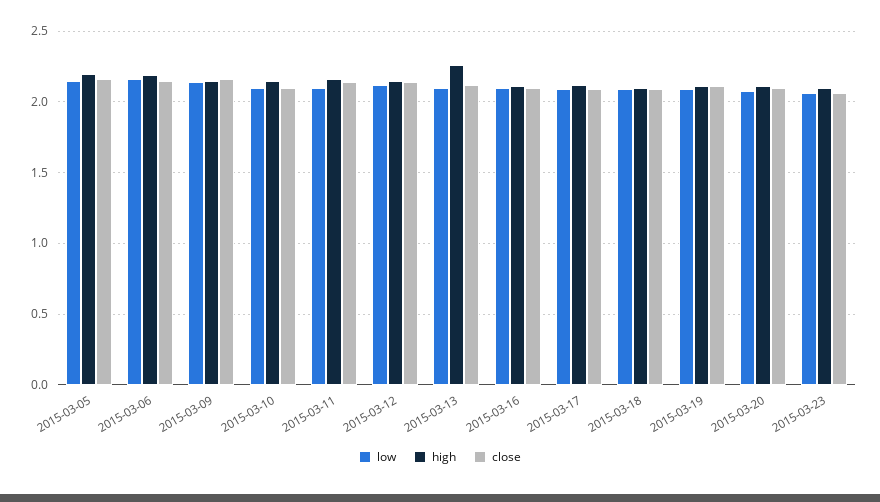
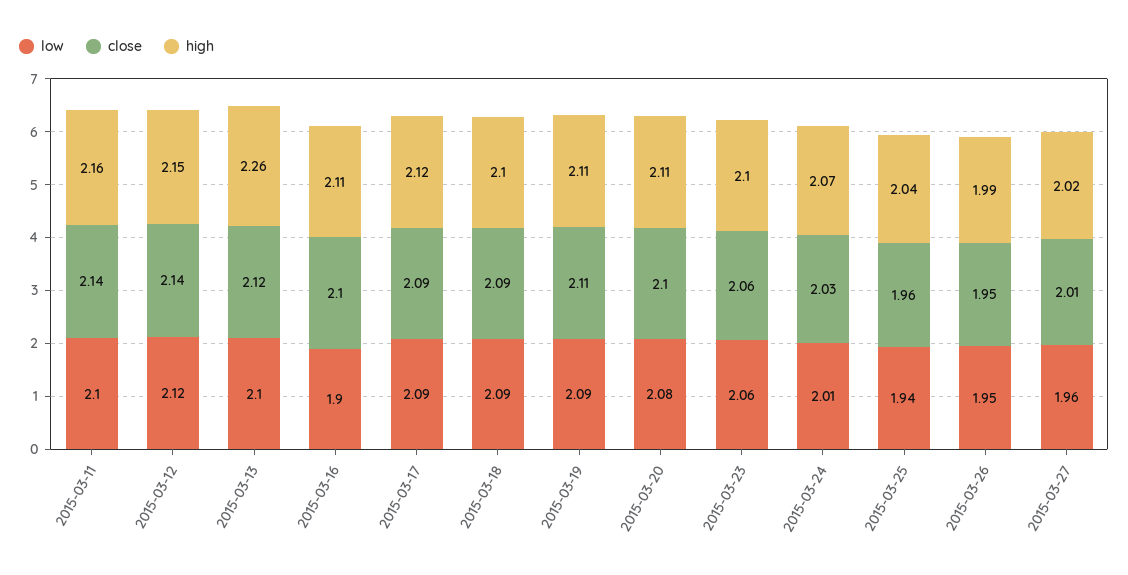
low, 2015-03-05: 2.15 -> none
high, 2015-03-05: 2.2 -> none
close, 2015-03-05: 2.15 -> none
low, 2015-03-06: 2.15 -> none
high, 2015-03-06: 2.2 -> none
close, 2015-03-06: 2.15 -> none
low, 2015-03-09: 2.15 -> none
high, 2015-03-09: 2.15 -> none
close, 2015-03-09: 2.15 -> none
low, 2015-03-10: 2.1 -> none
high, 2015-03-10: 2.15 -> none
close, 2015-03-10: 2.1 -> none
low, 2015-03-16: 2.1 -> 1.9
low, 2015-03-24: none -> 2.01
close, 2015-03-24: none -> 2.03
high, 2015-03-24: none -> 2.07
low, 2015-03-25: none -> 1.94
close, 2015-03-25: none -> 1.96
high, 2015-03-25: none -> 2.04
low, 2015-03-26: none -> 1.95
close, 2015-03-26: none -> 1.95
high, 2015-03-26: none -> 1.99
low, 2015-03-27: none -> 1.96
close, 2015-03-27: none -> 2.01
high, 2015-03-27: none -> 2.02

